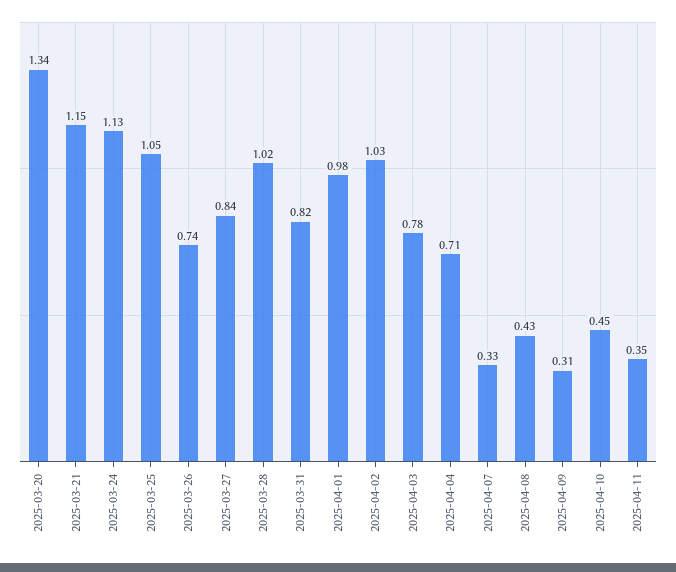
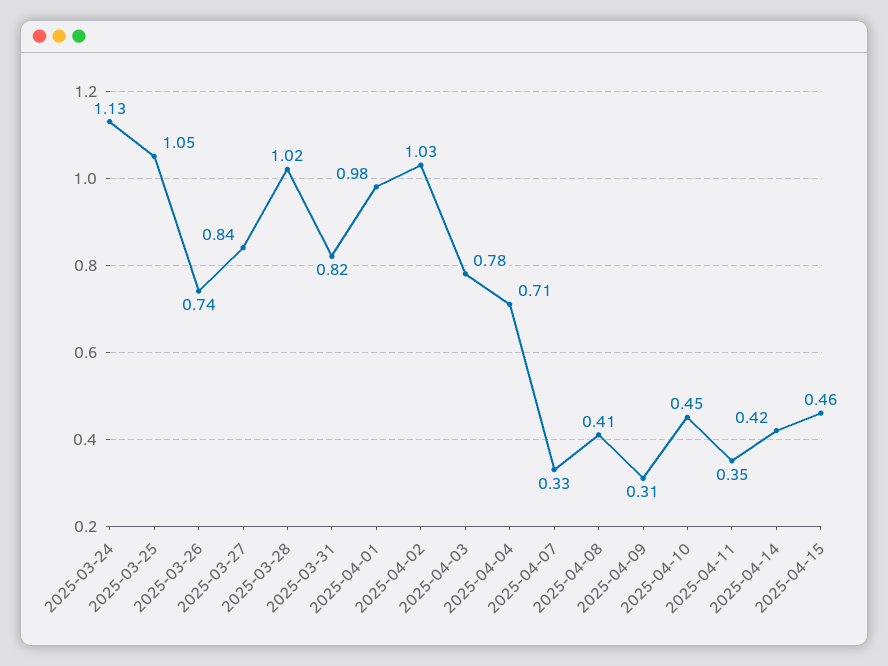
2025-03-20: 1.34 -> none
2025-03-21: 1.15 -> none
2025-04-08: 0.43 -> 0.41
2025-04-14: none -> 0.42
2025-04-15: none -> 0.46

